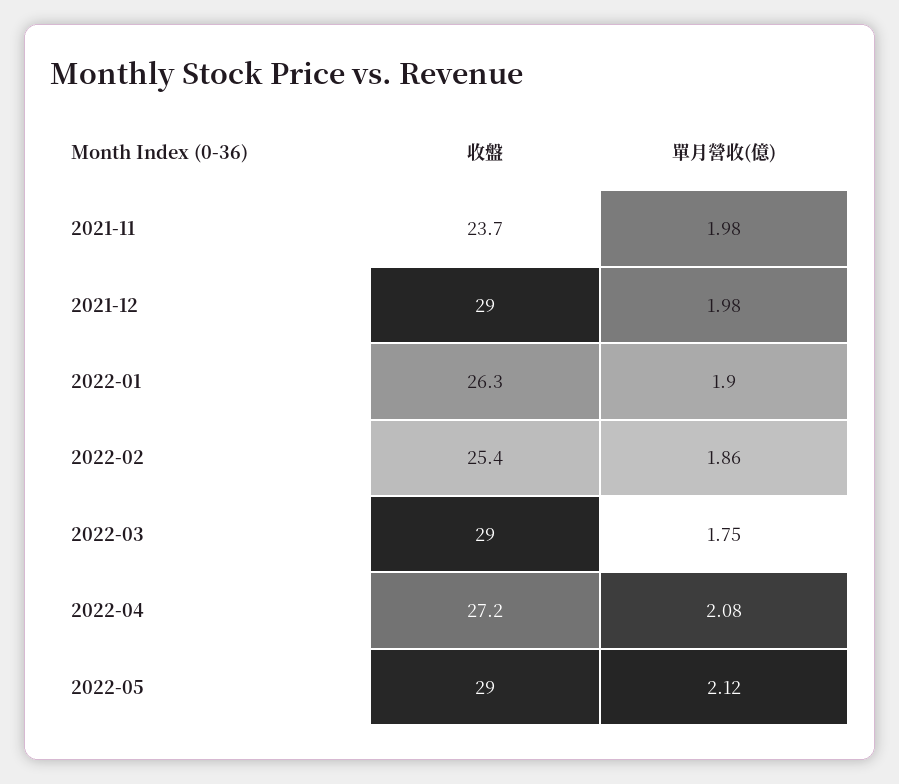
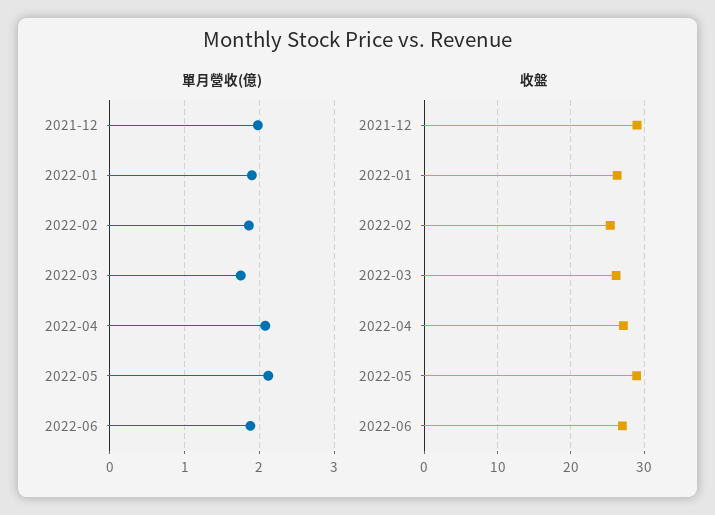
收盤, 2021-11: 23.7 -> none
單月營收(億), 2021-11: 1.98 -> none
收盤, 2022-03: 29 -> 26
單月營收(億), 2022-06: none -> 1.9
收盤, 2022-06: none -> 27

